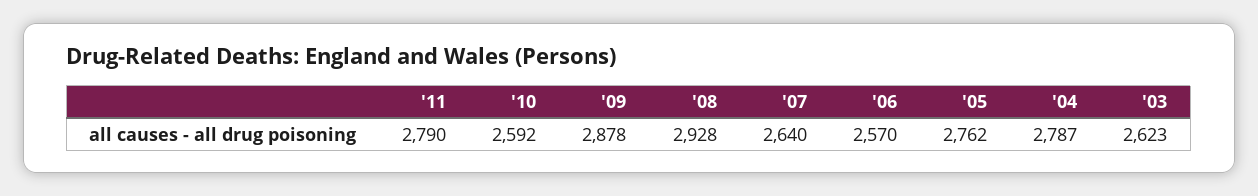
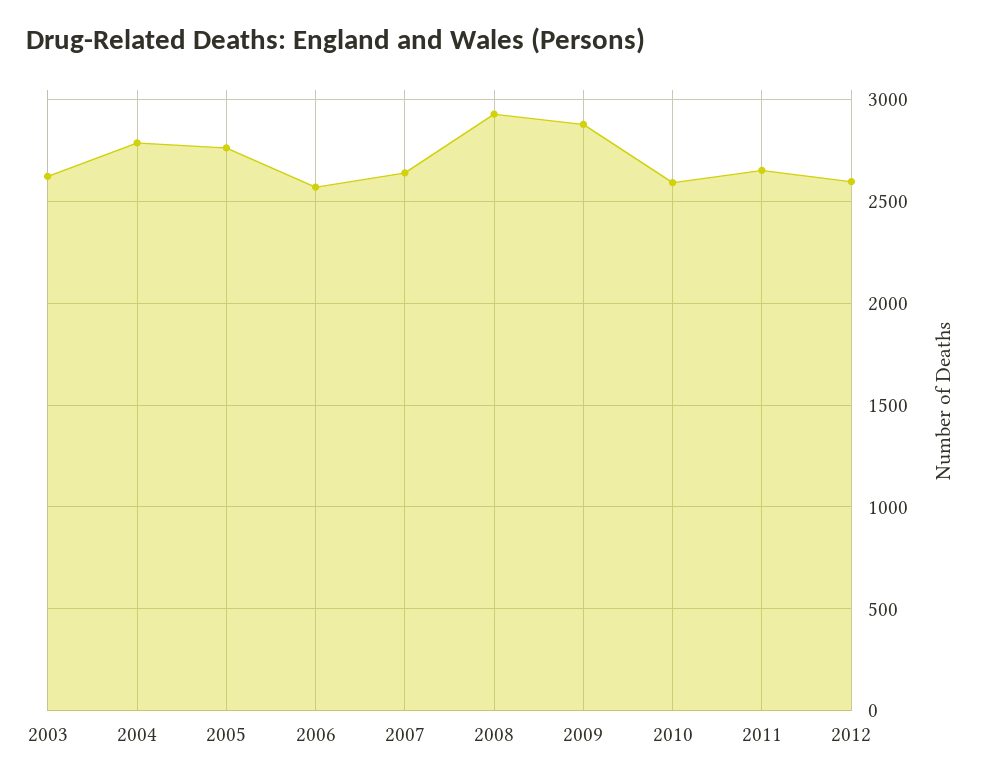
'11: 2790 -> 2650
2012: none -> 2600

